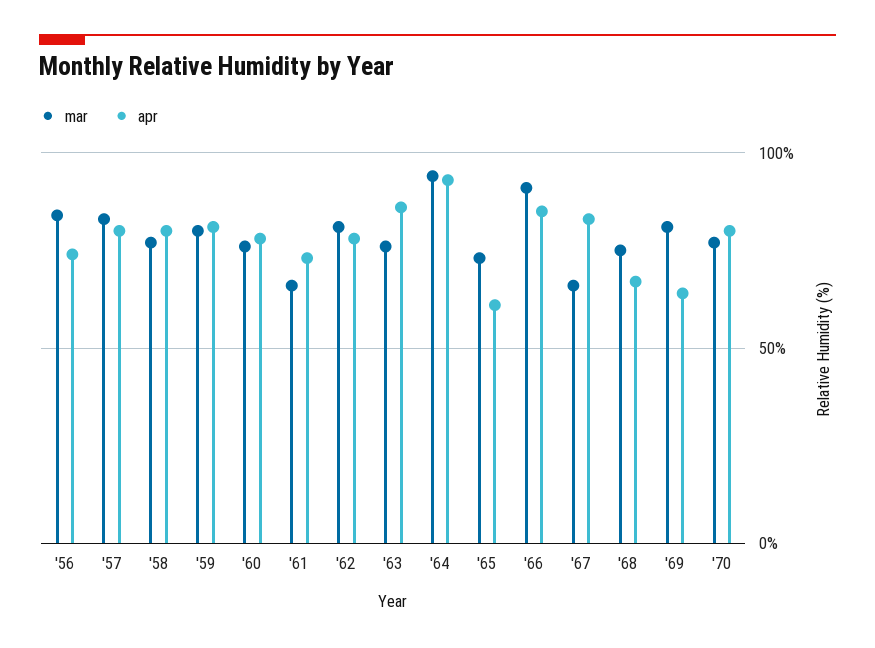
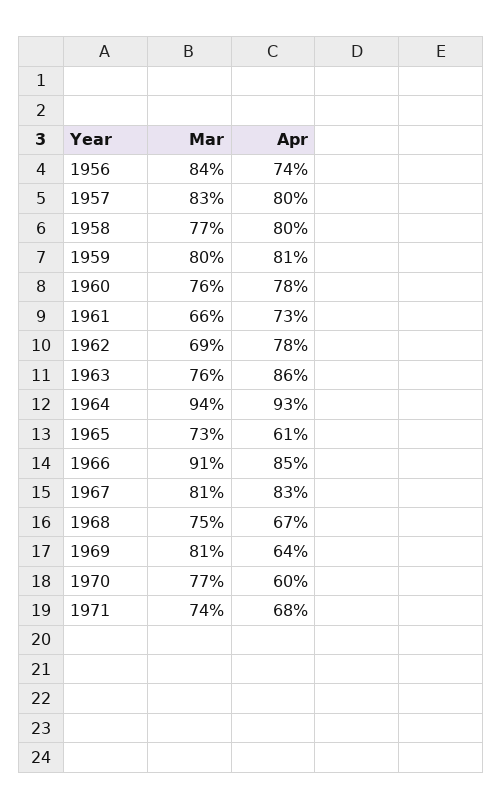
mar, '62: 80 -> 69
mar, '67: 65 -> 81
apr, '70: 80 -> 60
mar, 1971: none -> 74
apr, 1971: none -> 68

